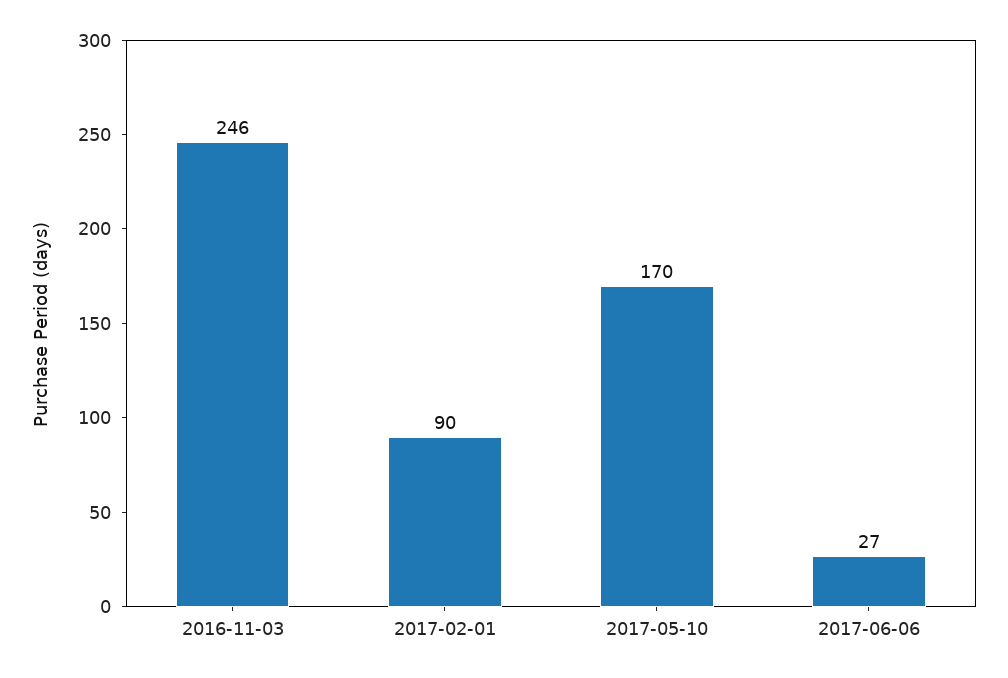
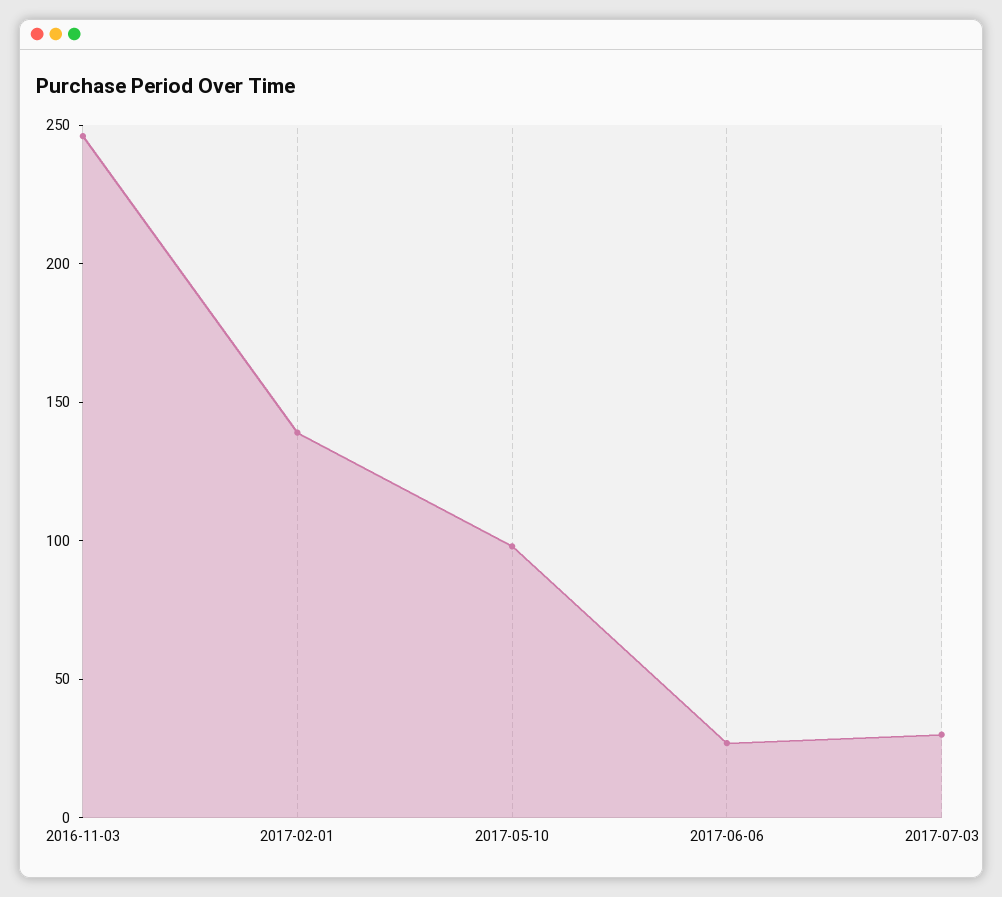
2017-02-01: 90 -> 140
2017-05-10: 170 -> 100
2017-07-03: none -> 30

